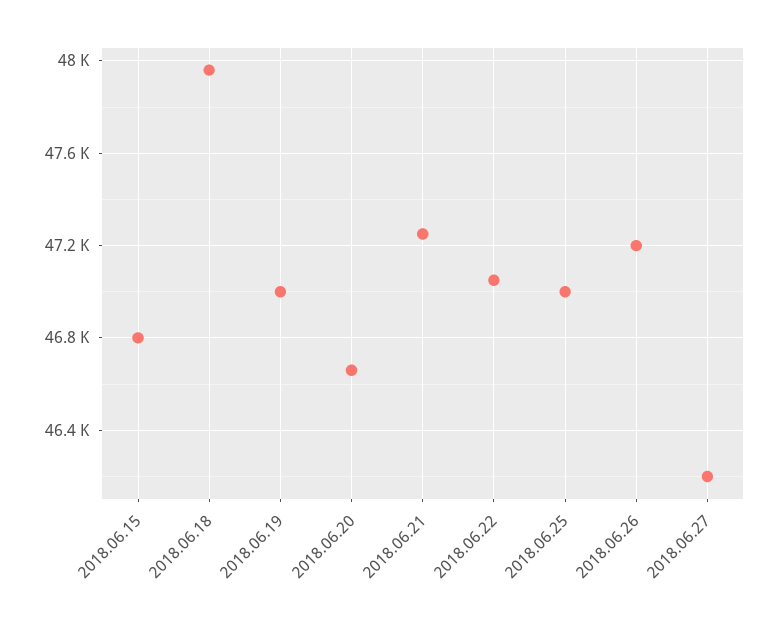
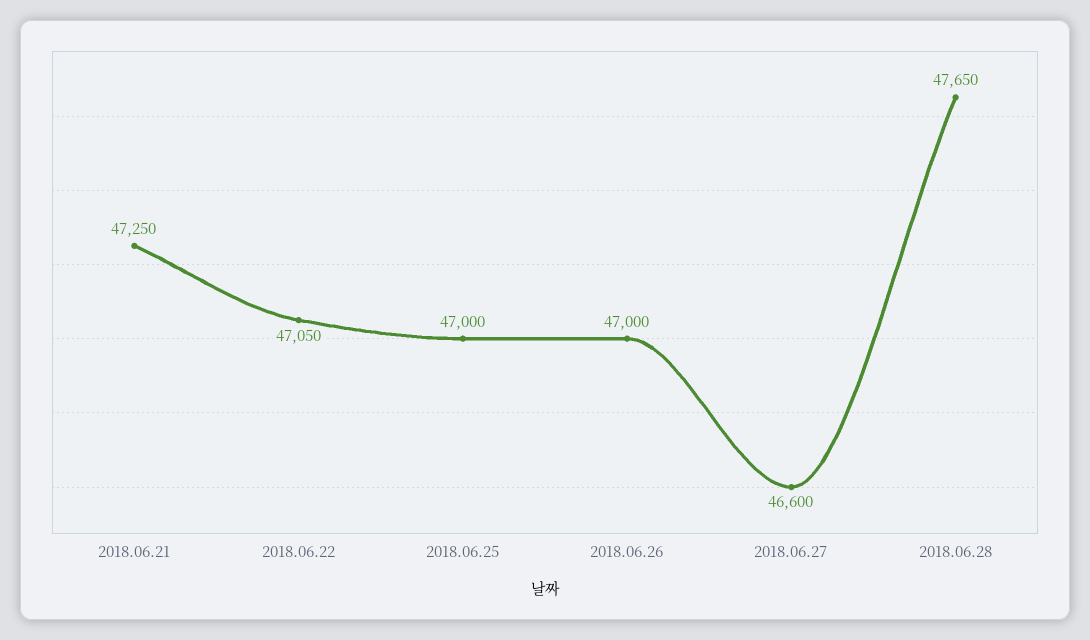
2018.06.15: 46800 -> none
2018.06.18: 47950 -> none
2018.06.19: 47000 -> none
2018.06.20: 46650 -> none
2018.06.26: 47200 -> 47000
2018.06.27: 46200 -> 46600
2018.06.28: none -> 47650

